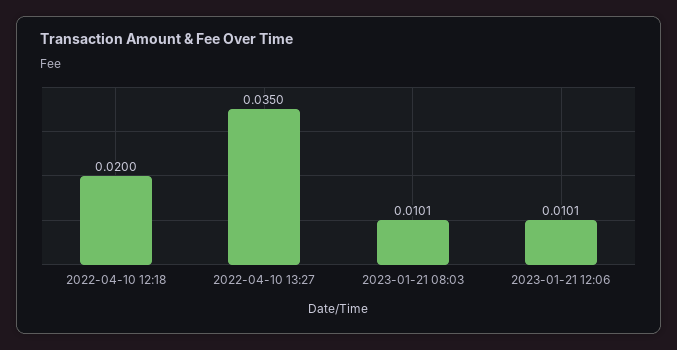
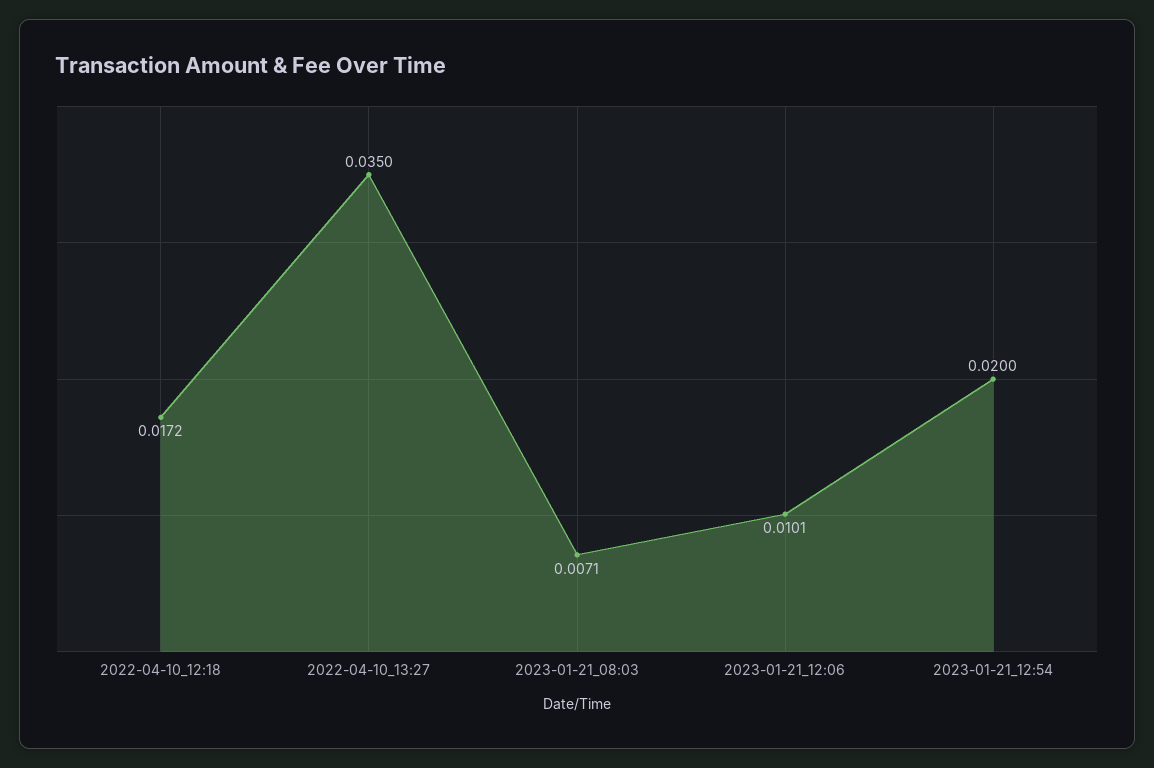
2022-04-10 12:18: 0.02 -> 0.0172
2023-01-21 08:03: 0.0101 -> 0.0071
2023-01-21_12:54: none -> 0.02

